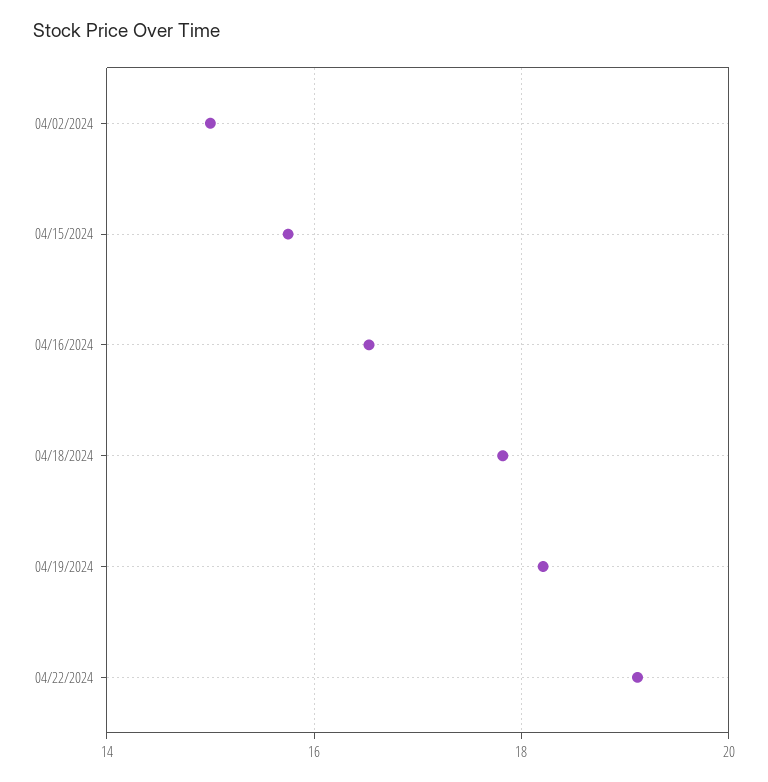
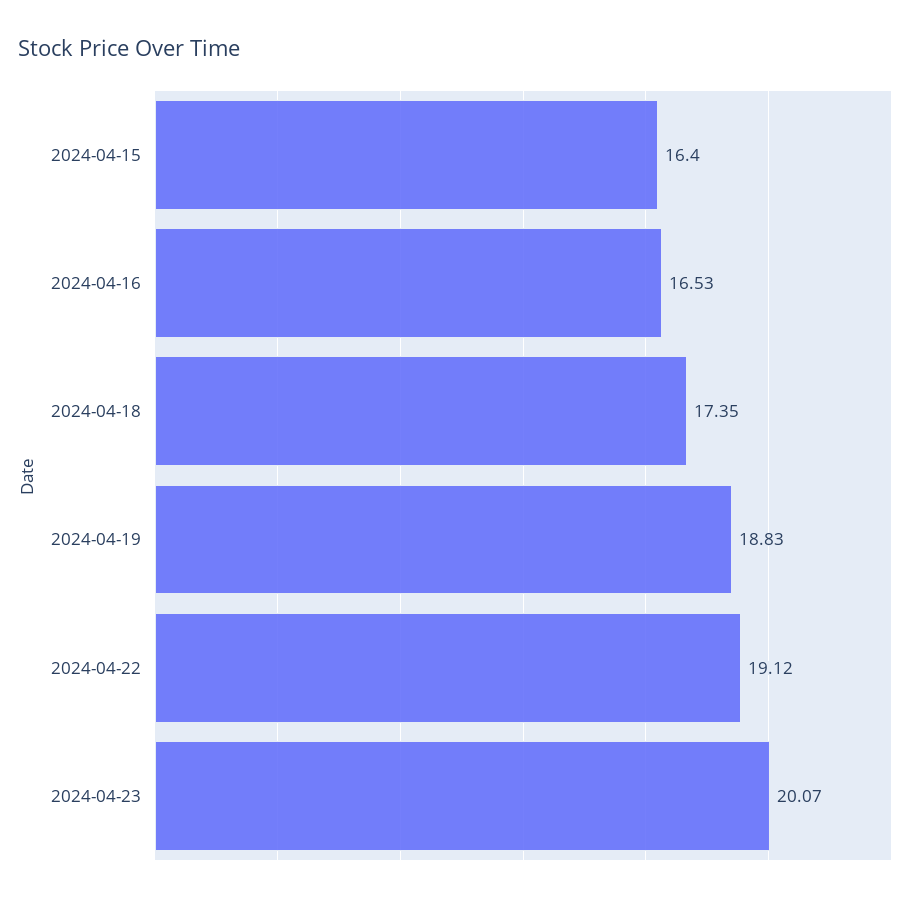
04/02/2024: 15 -> none
04/15/2024: 15.8 -> 16.4
04/18/2024: 17.8 -> 17.35
04/19/2024: 18.2 -> 18.83
2024-04-23: none -> 20.07

